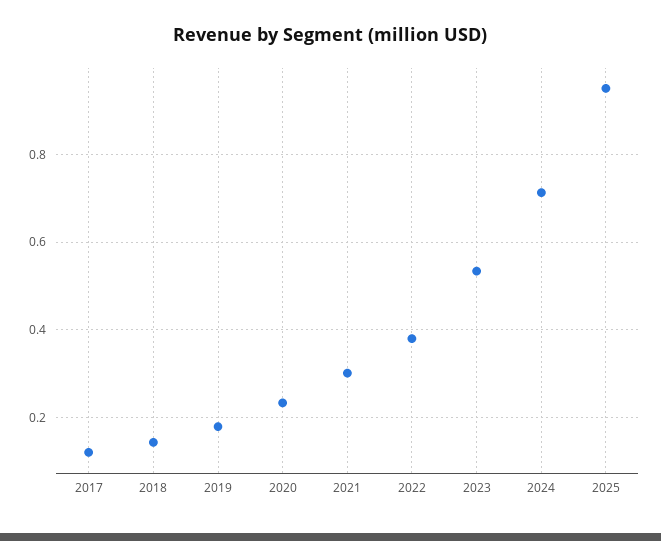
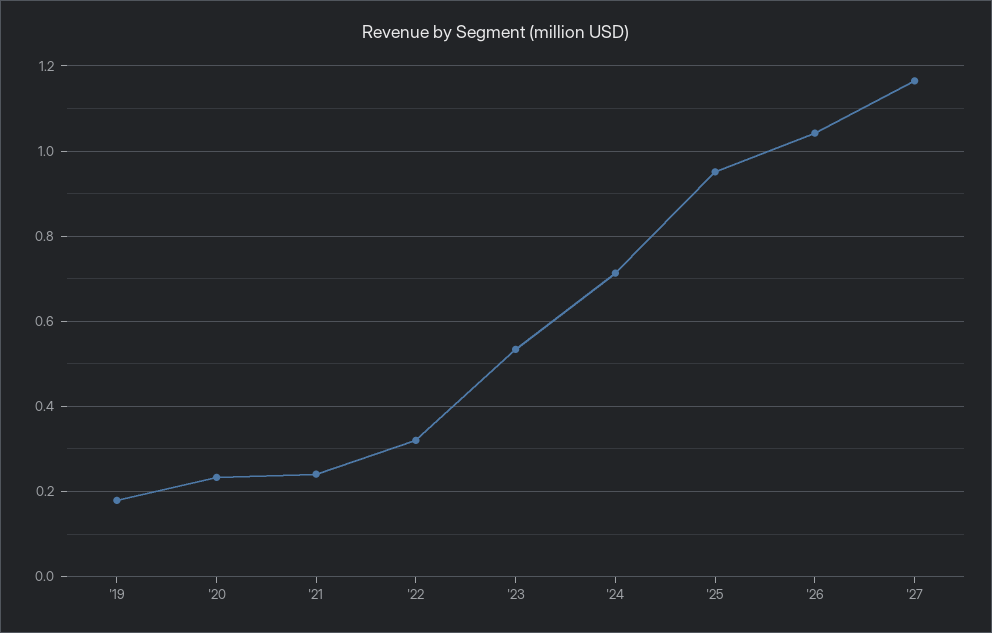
2017: 0.12 -> none
2018: 0.14 -> none
2021: 0.3 -> 0.24
2022: 0.38 -> 0.32
'26: none -> 1.04
'27: none -> 1.16

